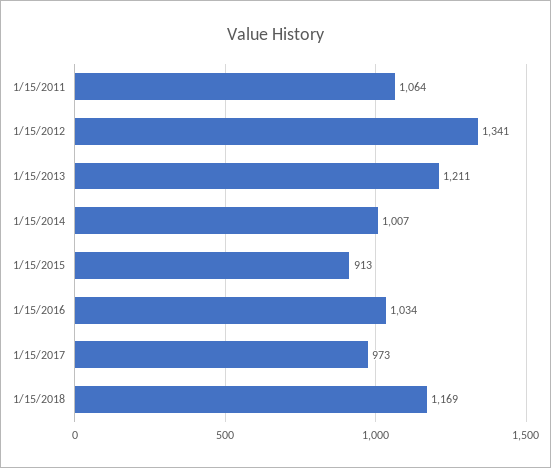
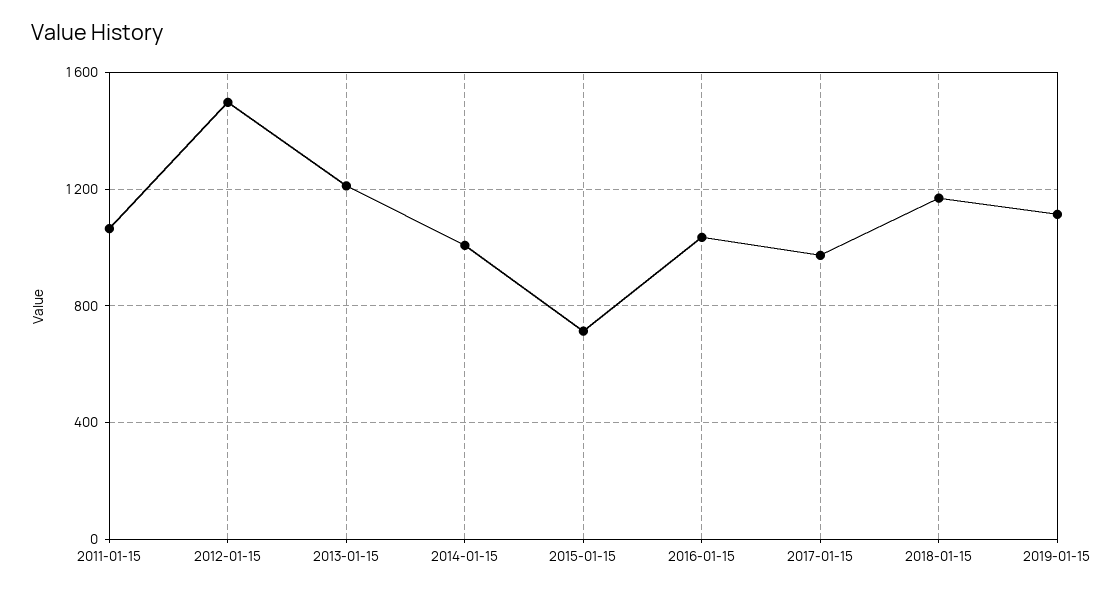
1/15/2012: 1341 -> 1500
1/15/2015: 913 -> 700
2019-01-15: none -> 1100

